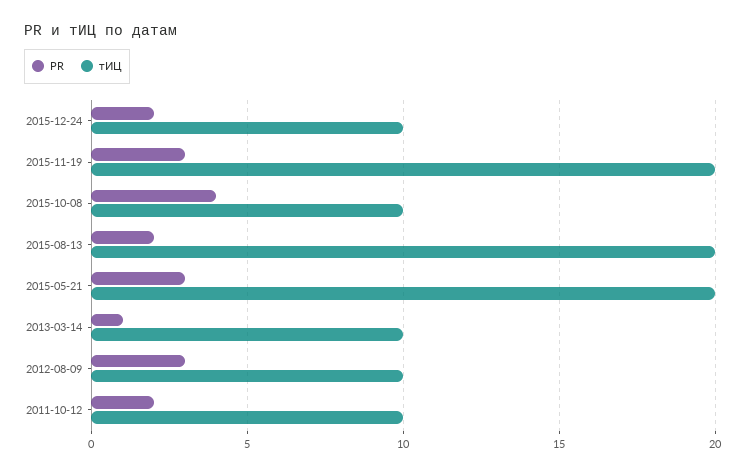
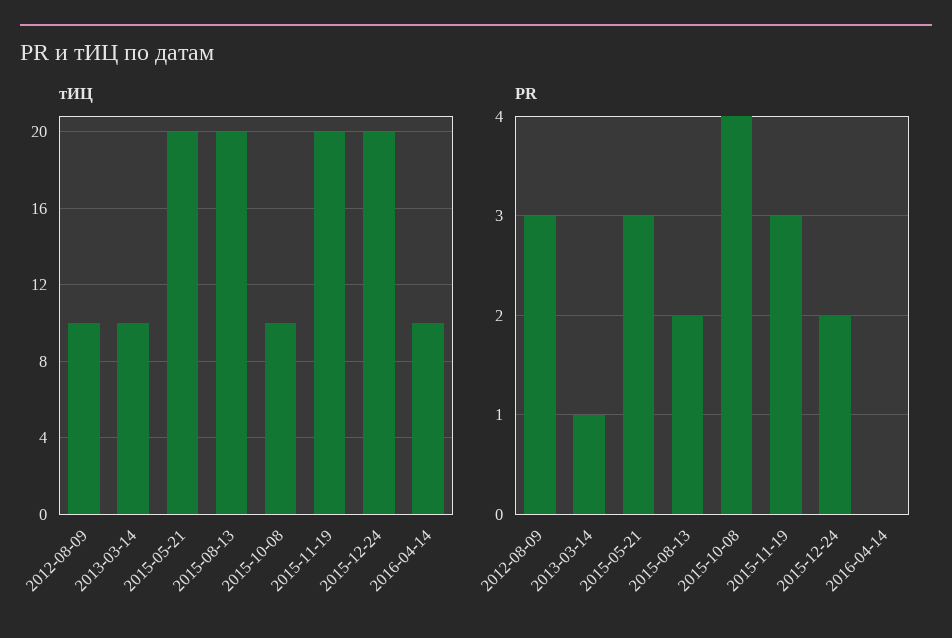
тИЦ, 2015-12-24: 10 -> 20
PR, 2011-10-12: 2 -> none
тИЦ, 2011-10-12: 10 -> none
тИЦ, 2016-04-14: none -> 10
PR, 2016-04-14: none -> 0

